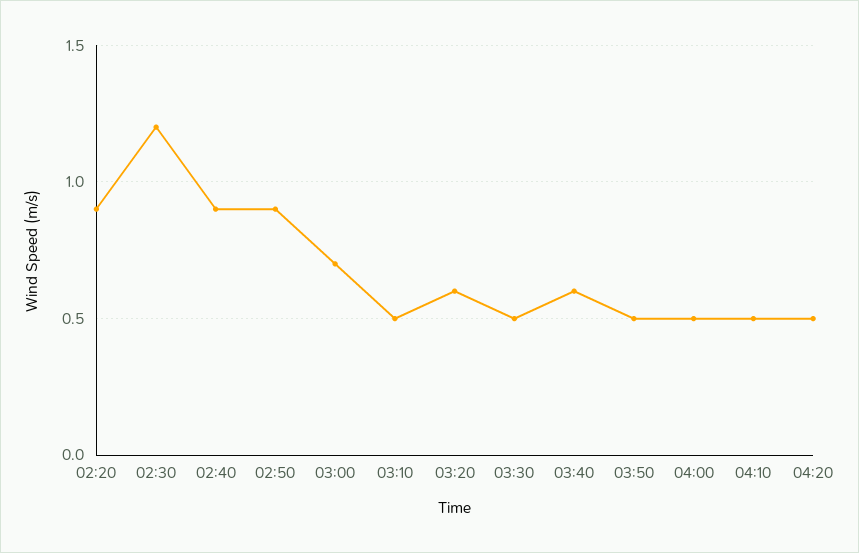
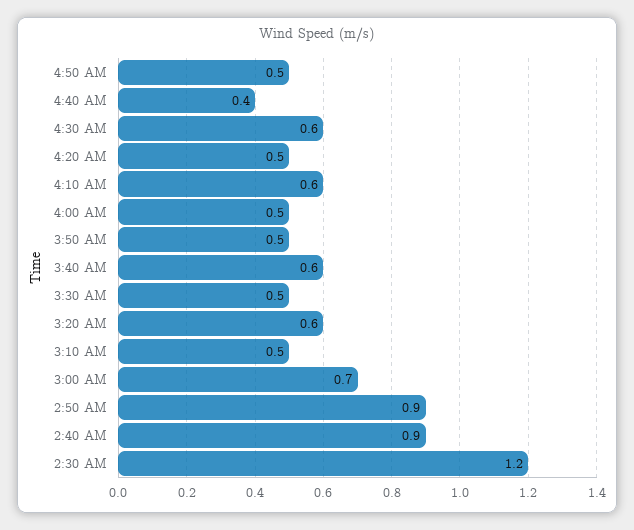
02:20: 0.9 -> none
04:10: 0.5 -> 0.6
4:50 AM: none -> 0.5
4:40 AM: none -> 0.4
4:30 AM: none -> 0.6

